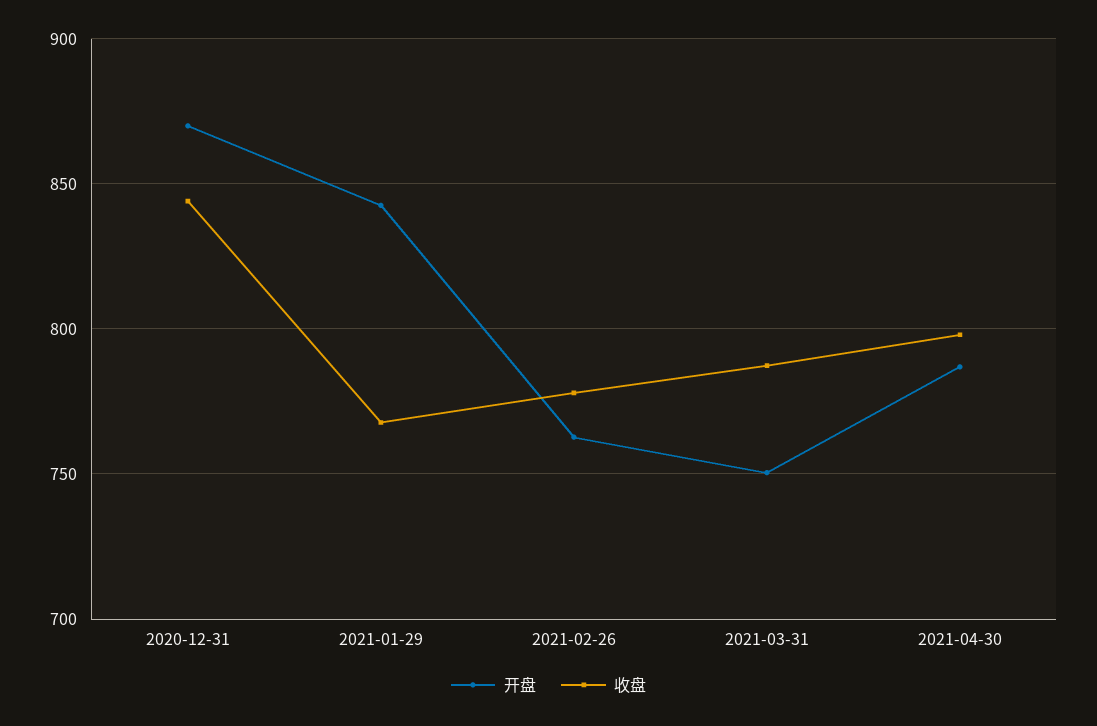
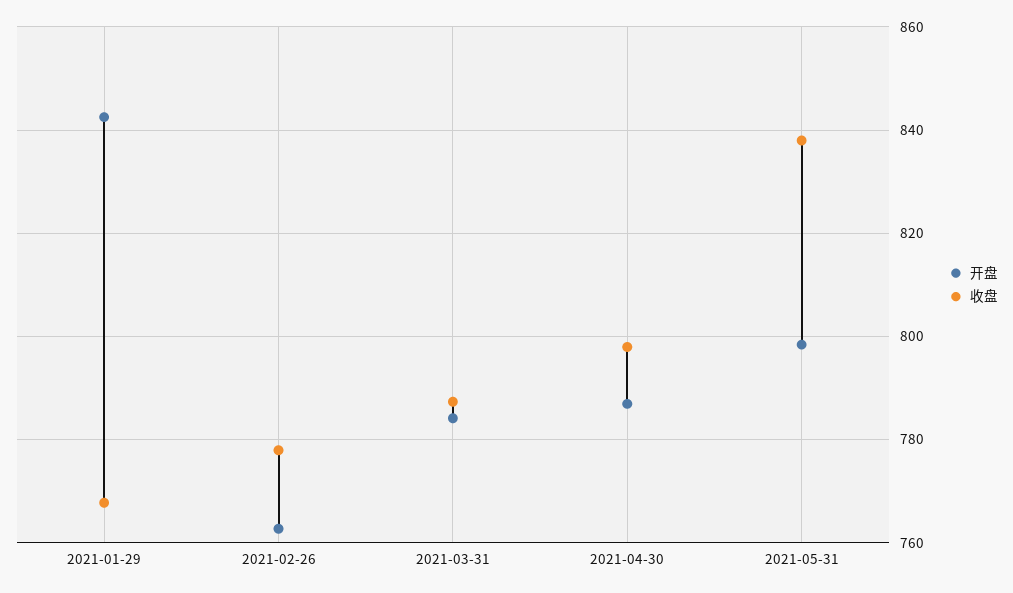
开盘, 2020-12-31: 870 -> none
收盘, 2020-12-31: 845 -> none
开盘, 2021-03-31: 750 -> 784
开盘, 2021-05-31: none -> 798
收盘, 2021-05-31: none -> 838

